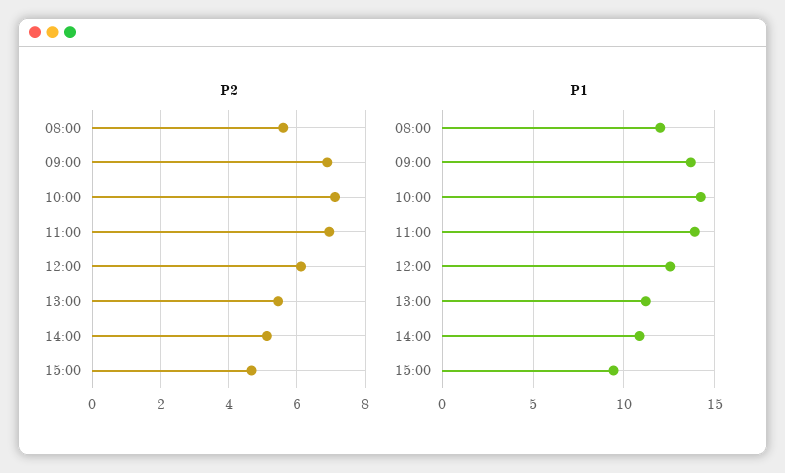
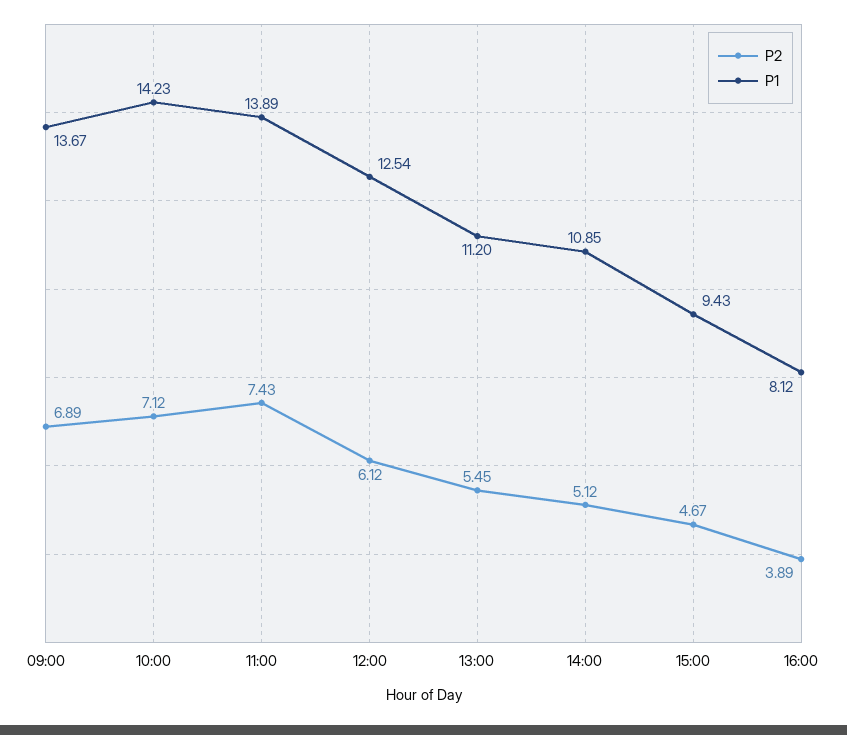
P2, 08:00: 5.6 -> none
P2, 11:00: 7 -> 7.43
P1, 08:00: 12 -> none
P2, 16:00: none -> 3.89
P1, 16:00: none -> 8.12

